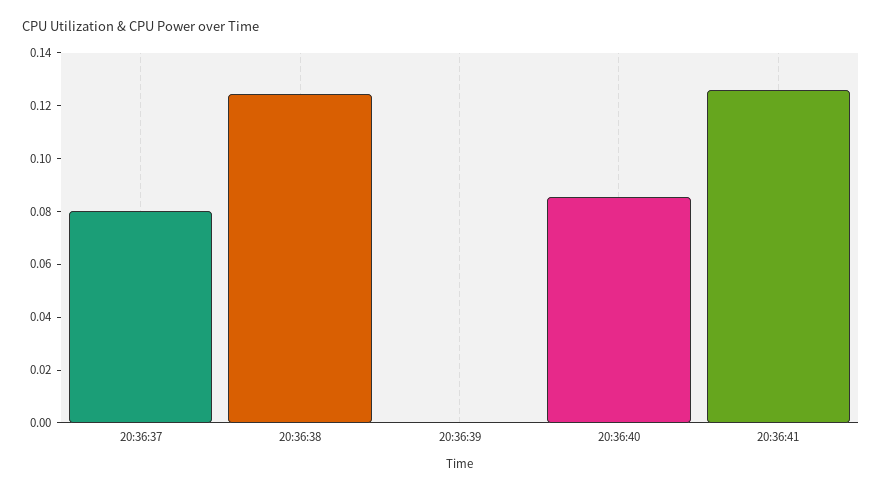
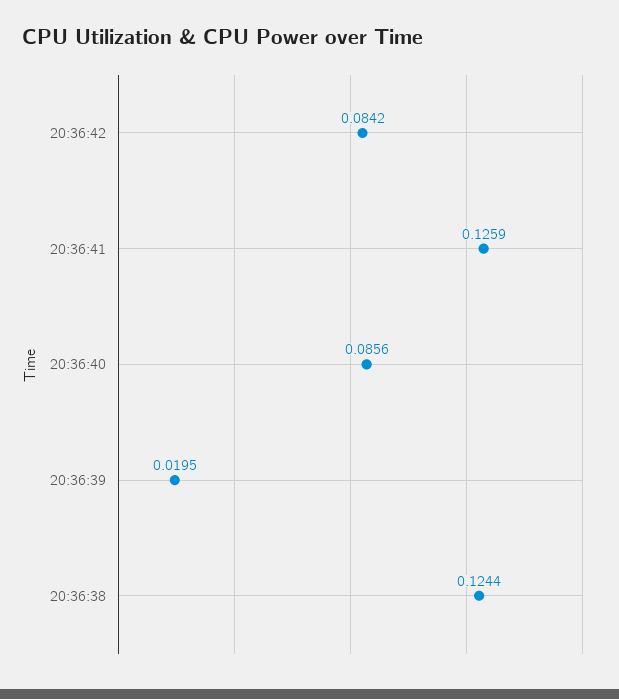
20:36:37: 0.08 -> none
20:36:39: 0 -> 0.0195
20:36:42: none -> 0.0842

